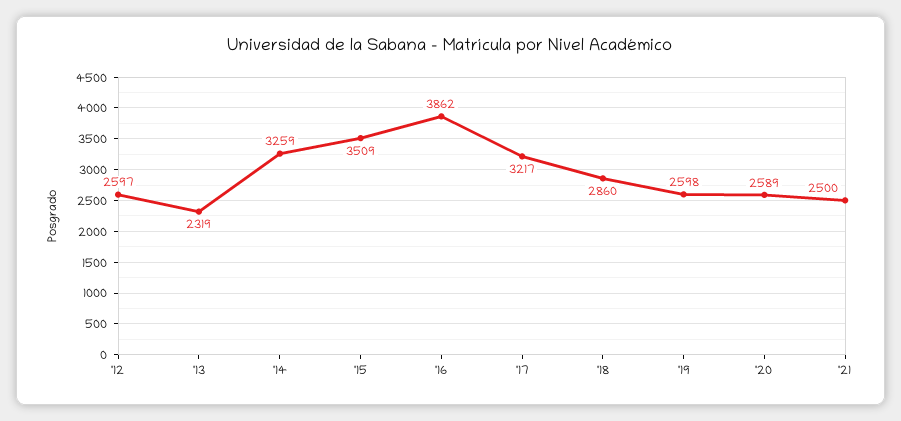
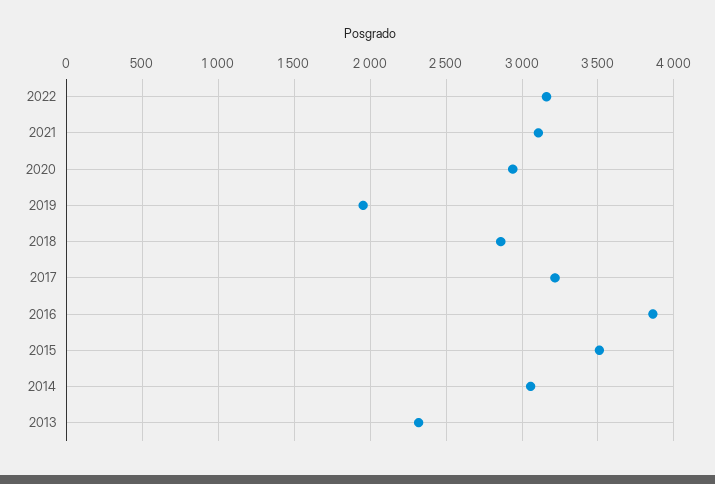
'12: 2597 -> none
'14: 3259 -> 3050
'19: 2598 -> 1950
'20: 2589 -> 2950
'21: 2500 -> 3100
2022: none -> 3150

